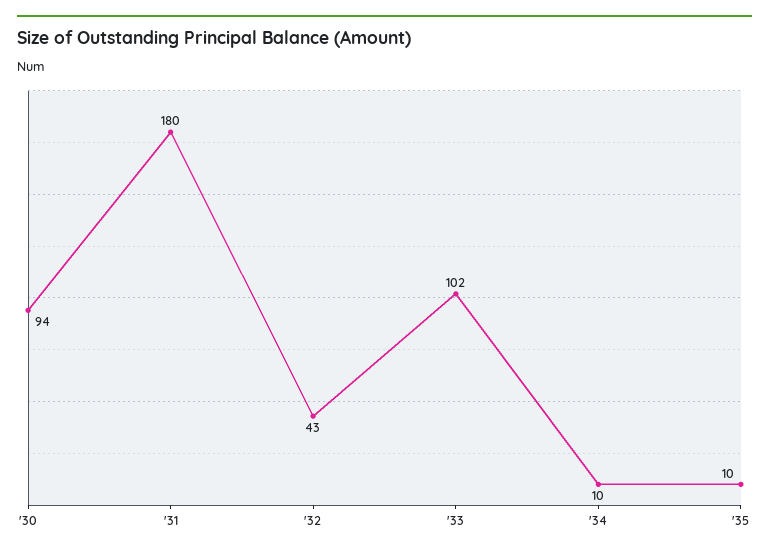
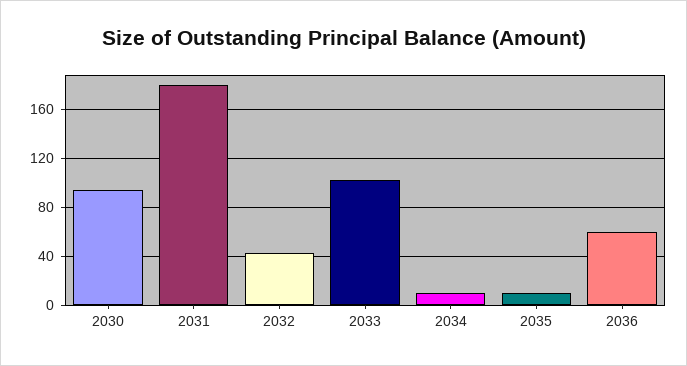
2036: none -> 60

